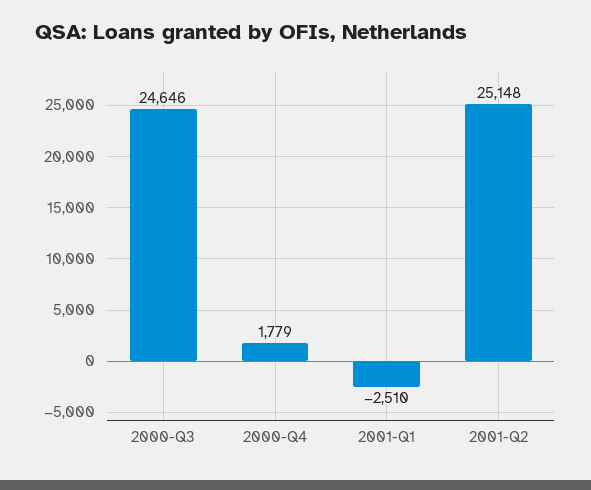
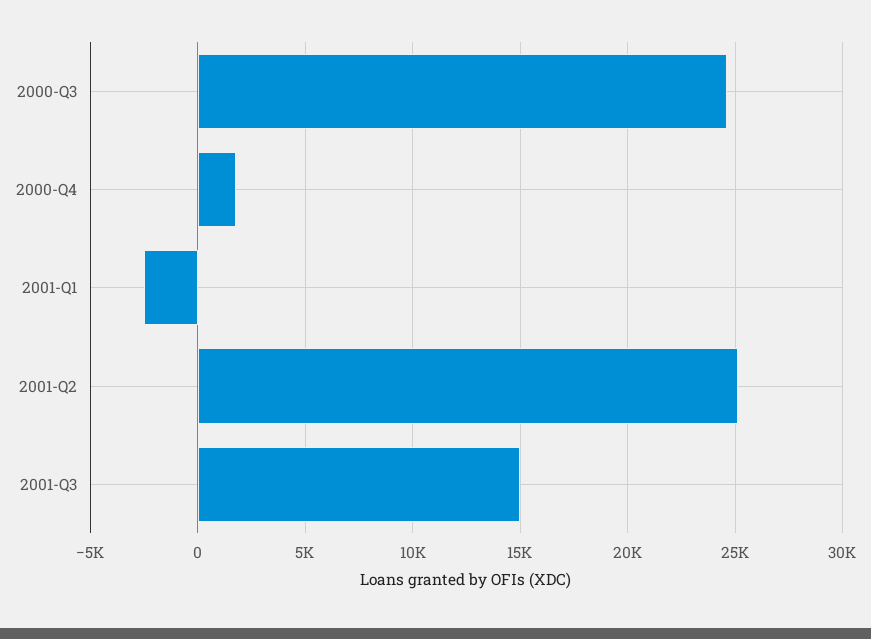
2001-Q3: none -> 15000

